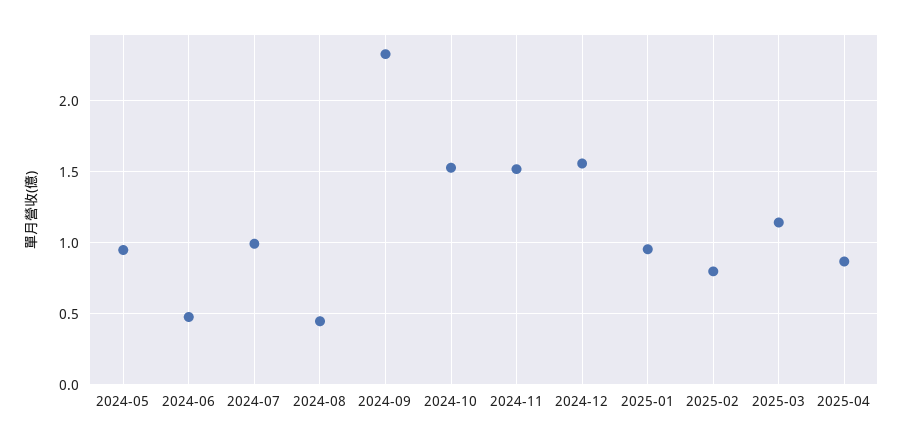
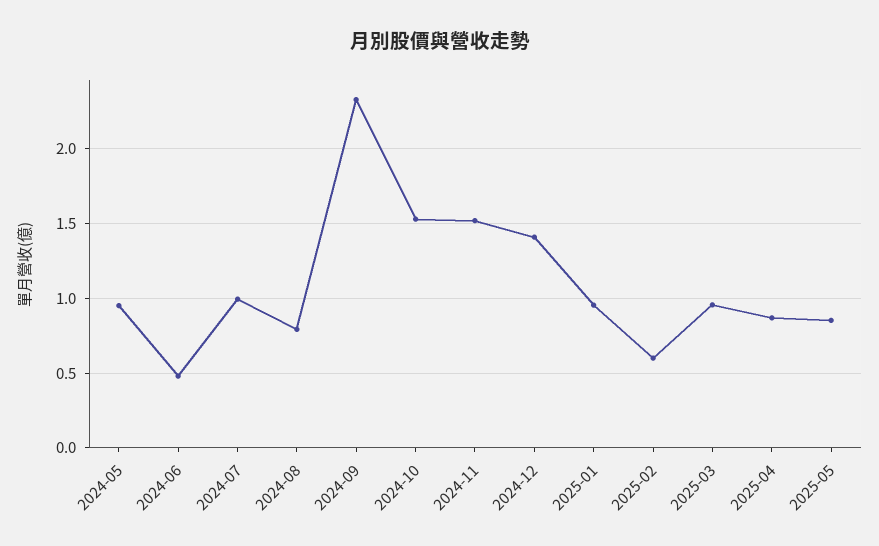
2024-08: 0.45 -> 0.8
2024-12: 1.55 -> 1.4
2025-02: 0.8 -> 0.6
2025-03: 1.15 -> 0.95
2025-05: none -> 0.85

